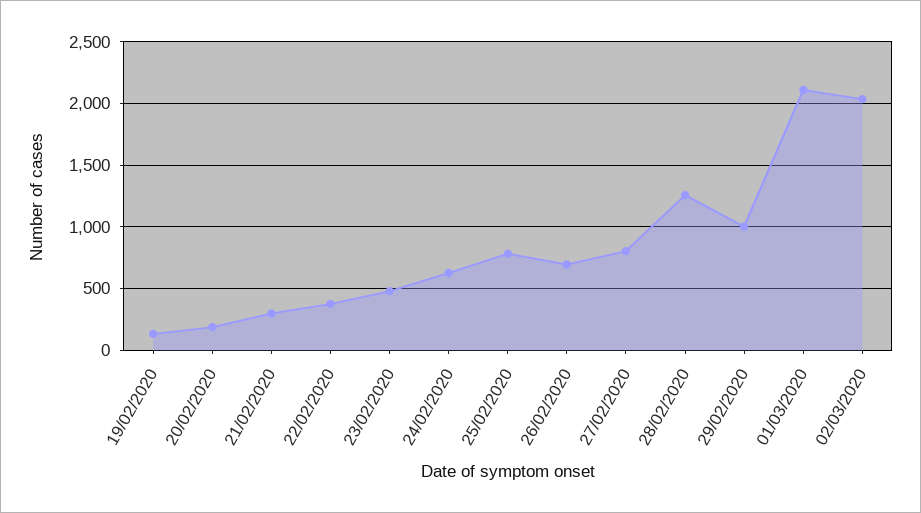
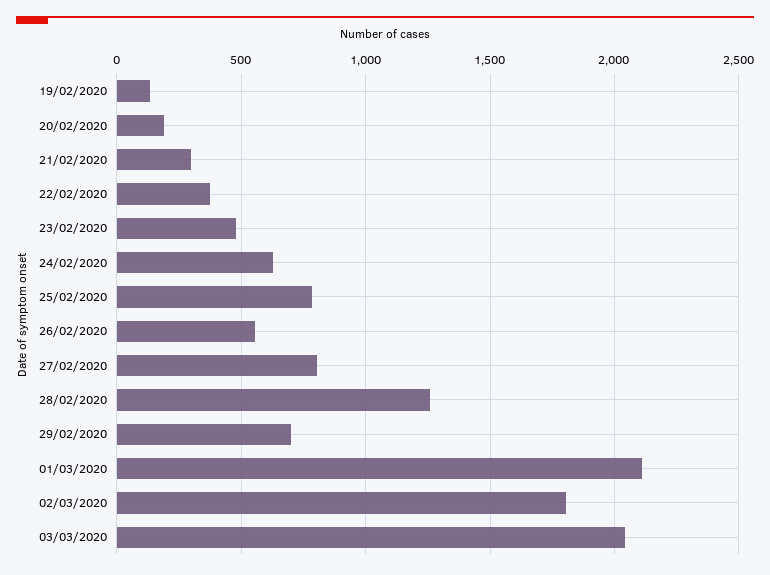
26/02/2020: 700 -> 550
29/02/2020: 1000 -> 700
02/03/2020: 2050 -> 1800
03/03/2020: none -> 2050

